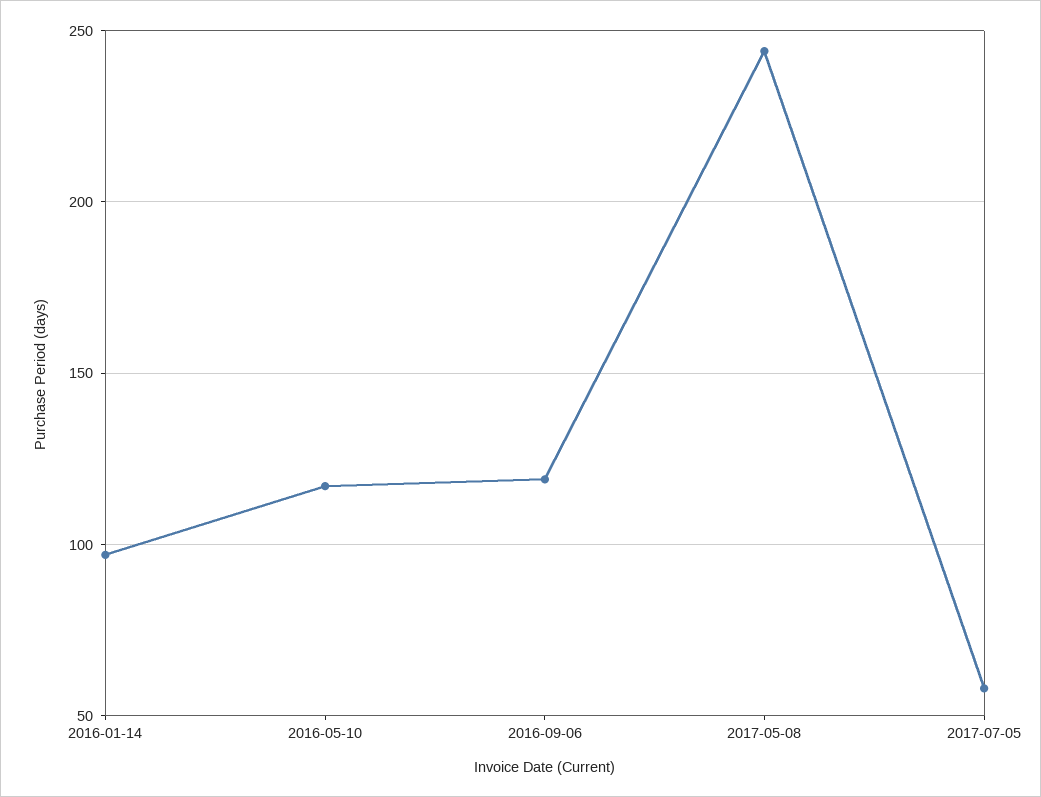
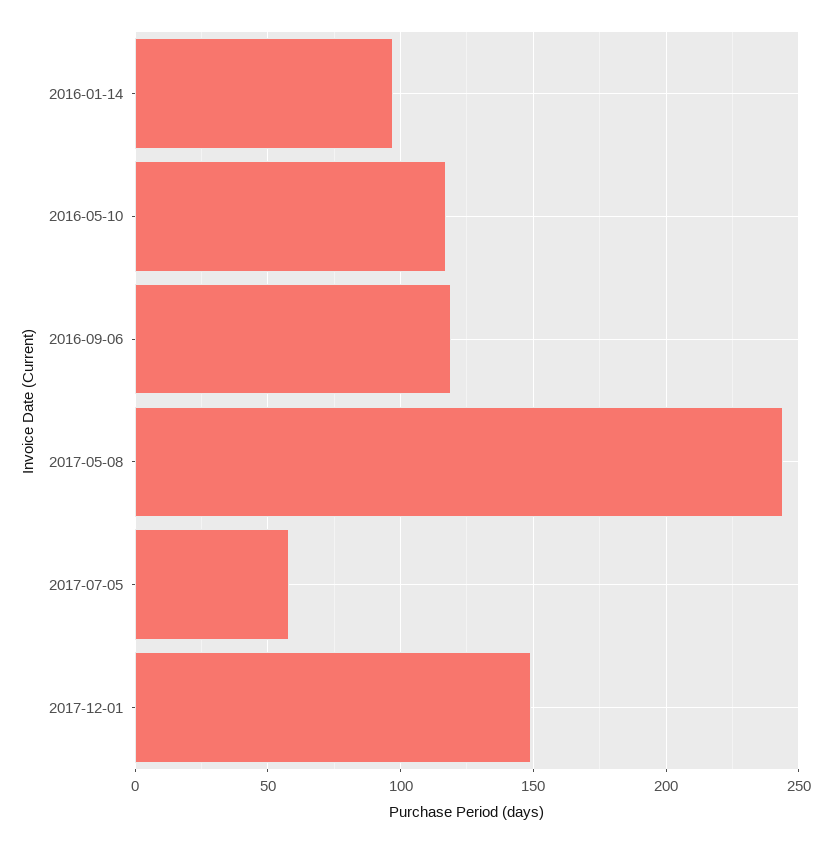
2017-12-01: none -> 150

